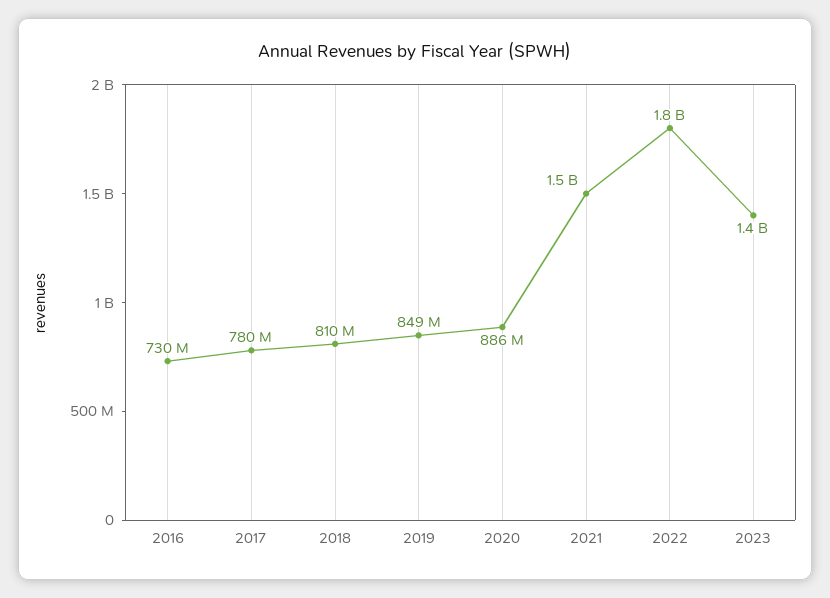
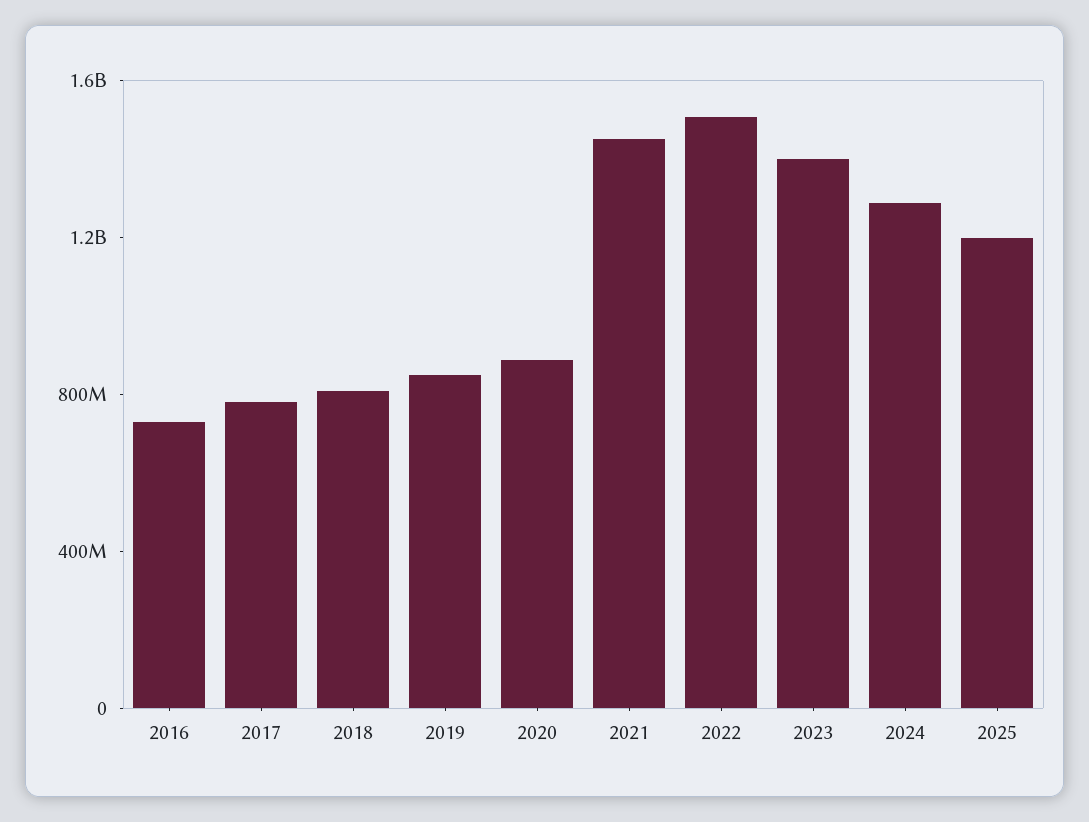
2022: 1800000000 -> 1500000000
2024: none -> 1300000000
2025: none -> 1200000000

